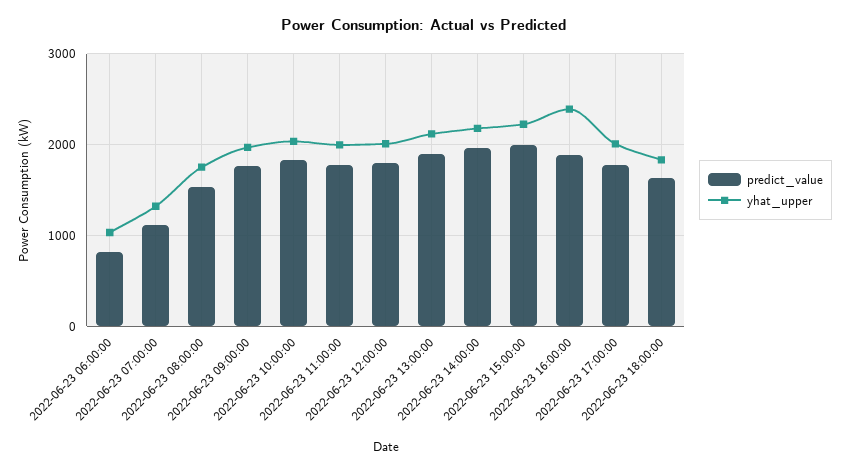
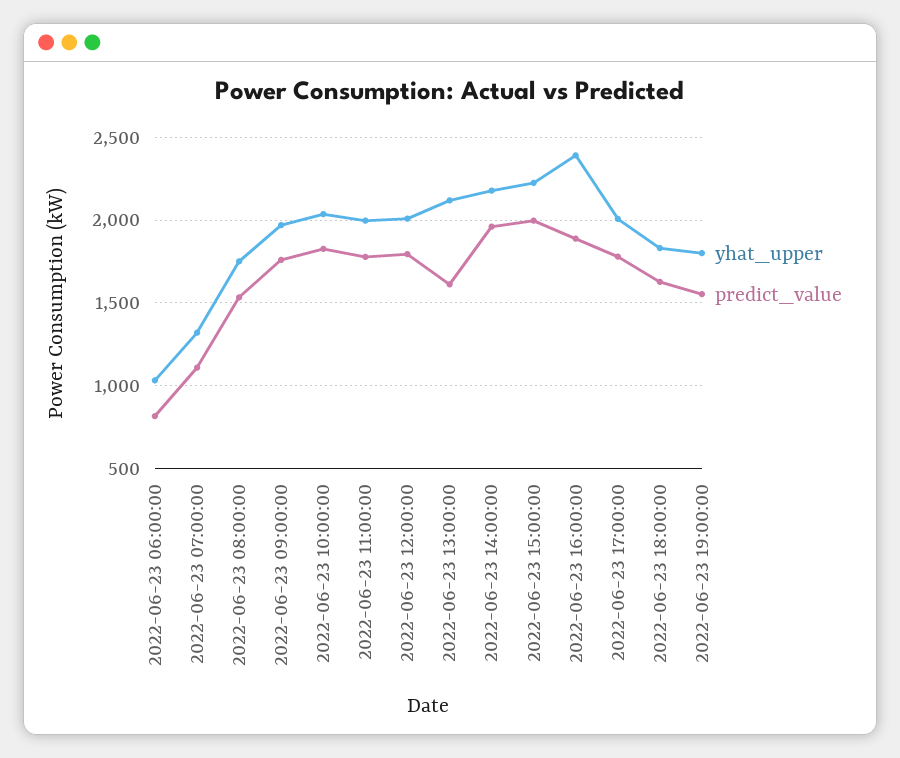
predict_value, 2022-06-23 13:00:00: 1900 -> 1600
yhat_upper, 2022-06-23 19:00:00: none -> 1800
predict_value, 2022-06-23 19:00:00: none -> 1550

